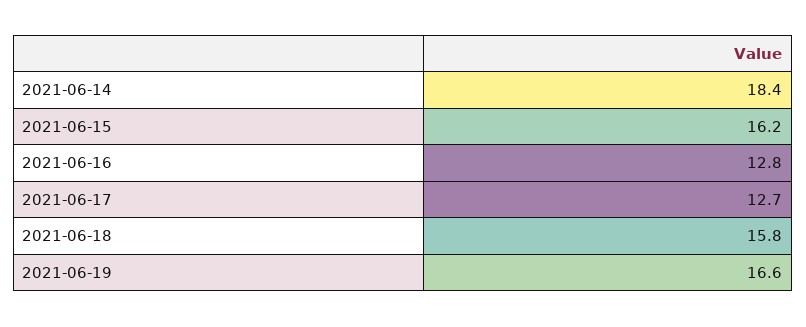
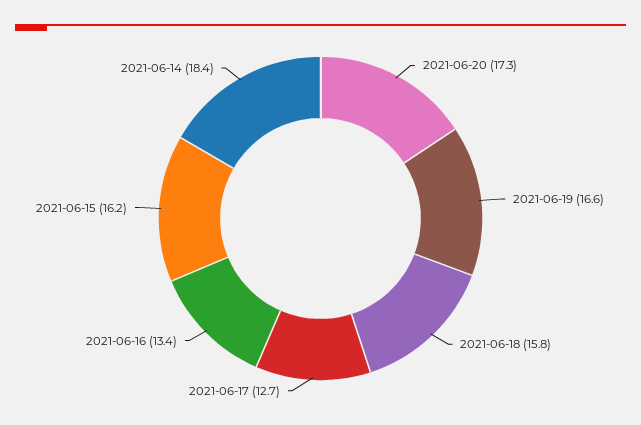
2021-06-16: 12.8 -> 13.4
2021-06-20: none -> 17.3

